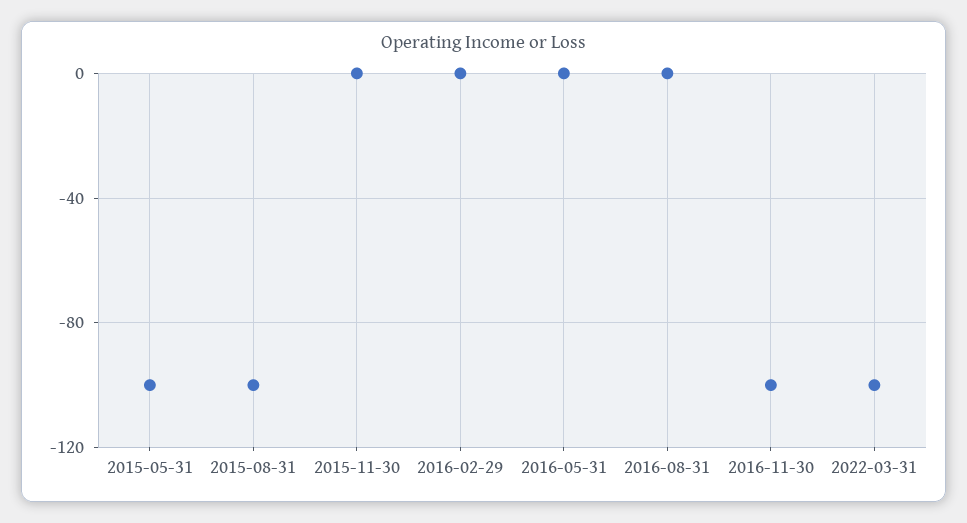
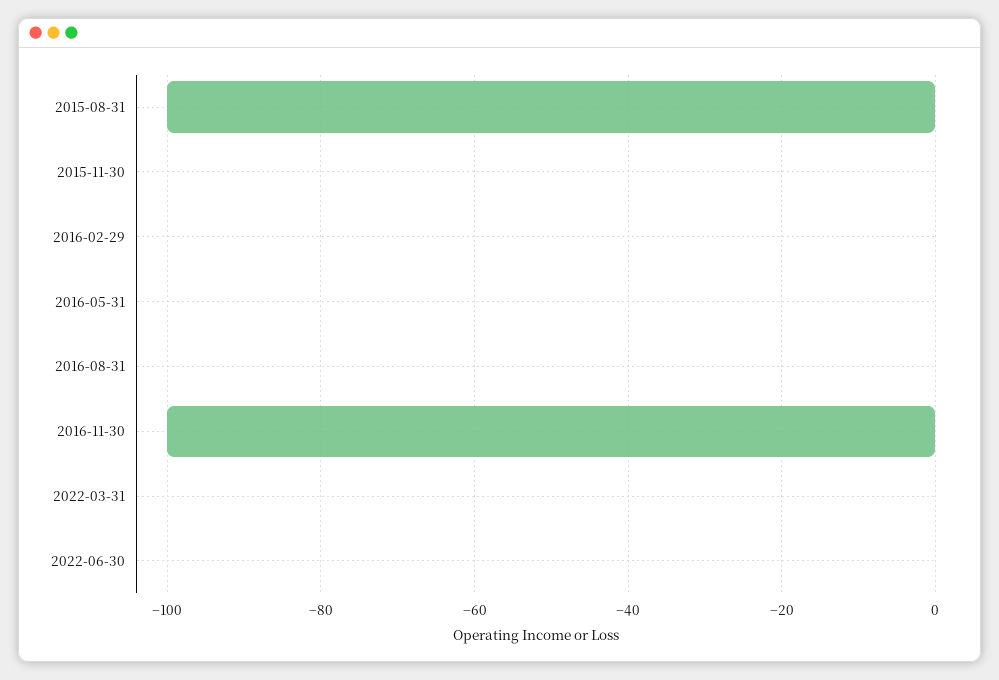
2015-05-31: -100 -> none
2022-03-31: -100 -> 0
2022-06-30: none -> 0

